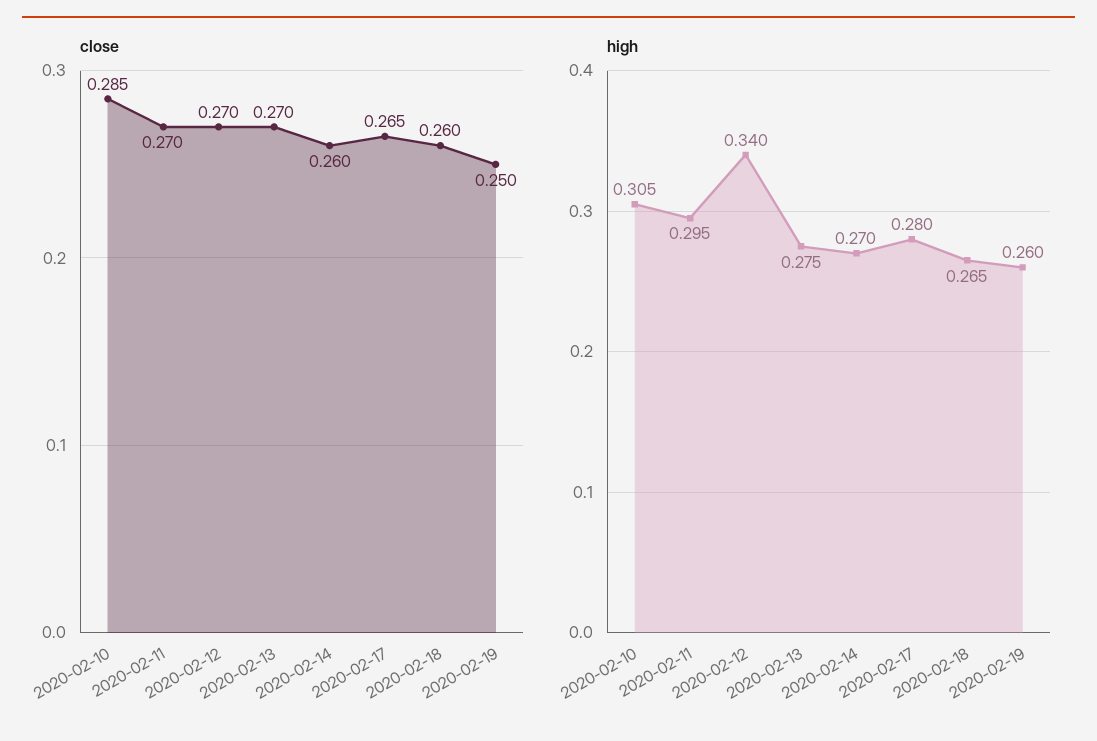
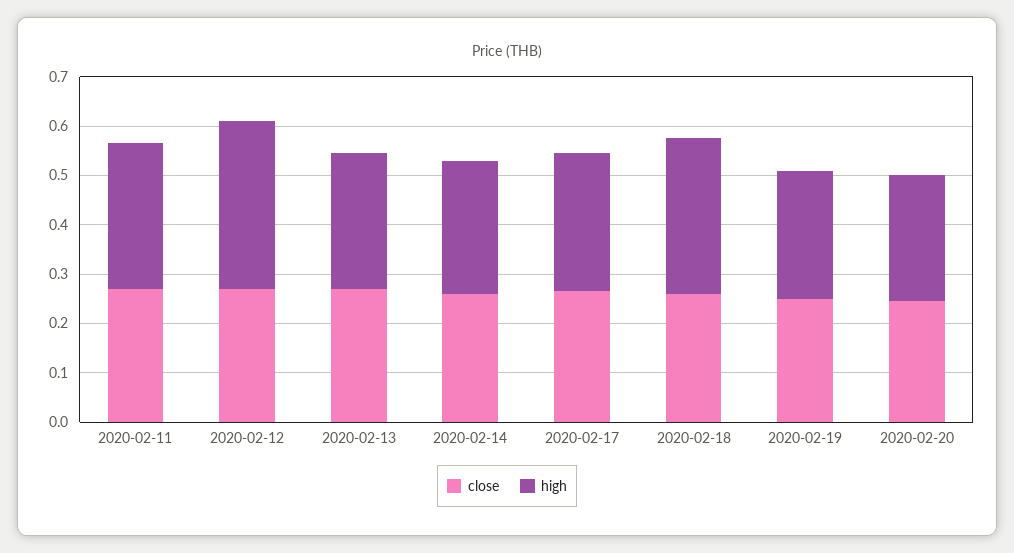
close, 2020-02-10: 0.285 -> none
high, 2020-02-10: 0.305 -> none
high, 2020-02-18: 0.265 -> 0.32
close, 2020-02-20: none -> 0.24
high, 2020-02-20: none -> 0.26

